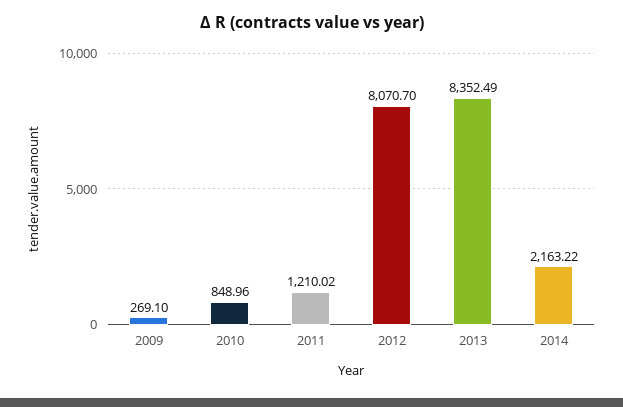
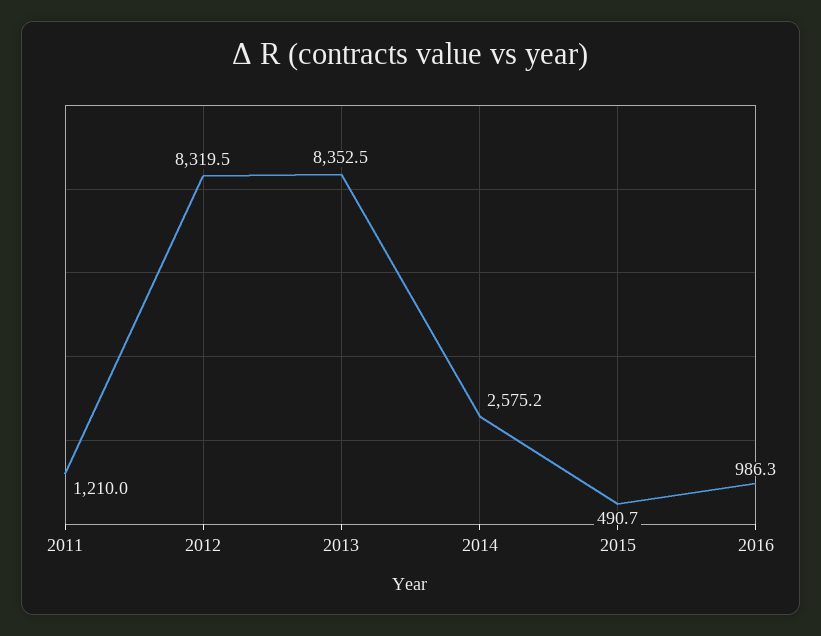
2009: 269.1 -> none
2010: 848.96 -> none
2012: 8070.7 -> 8319.5
2014: 2163.22 -> 2575.2
2015: none -> 490.7
2016: none -> 986.3

